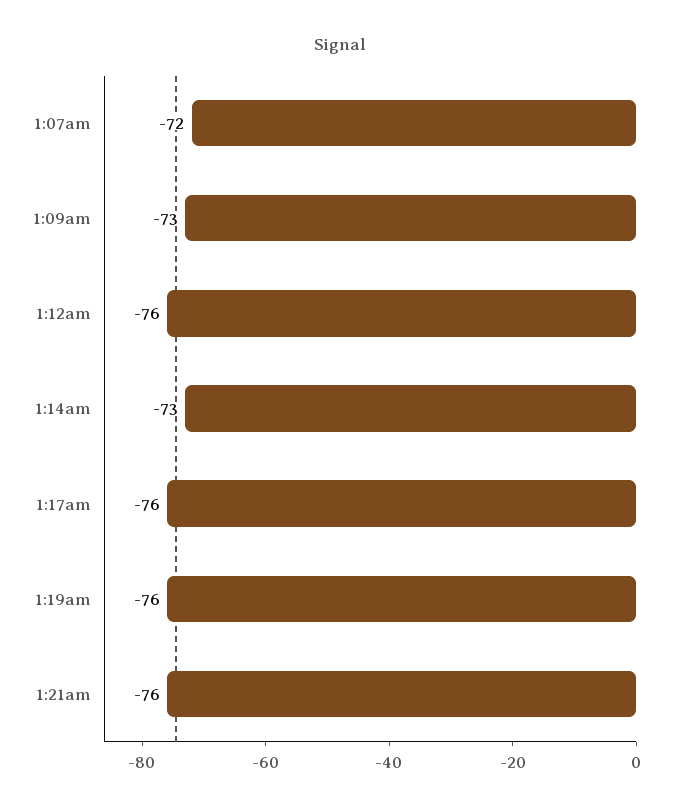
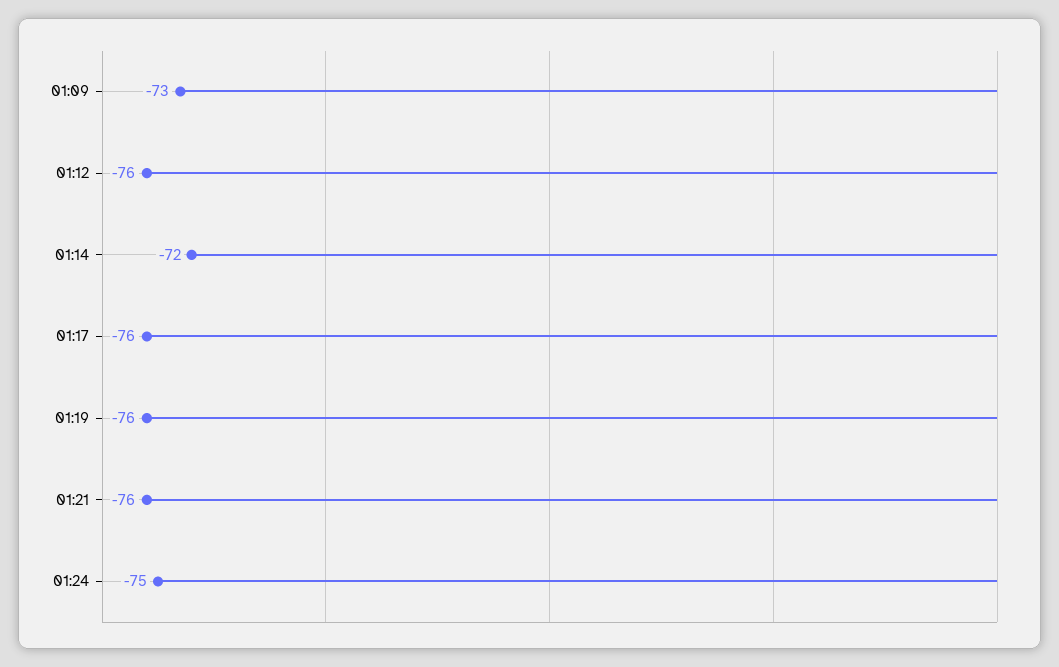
1:07am: -72 -> none
1:14am: -73 -> -72
01:24: none -> -75

